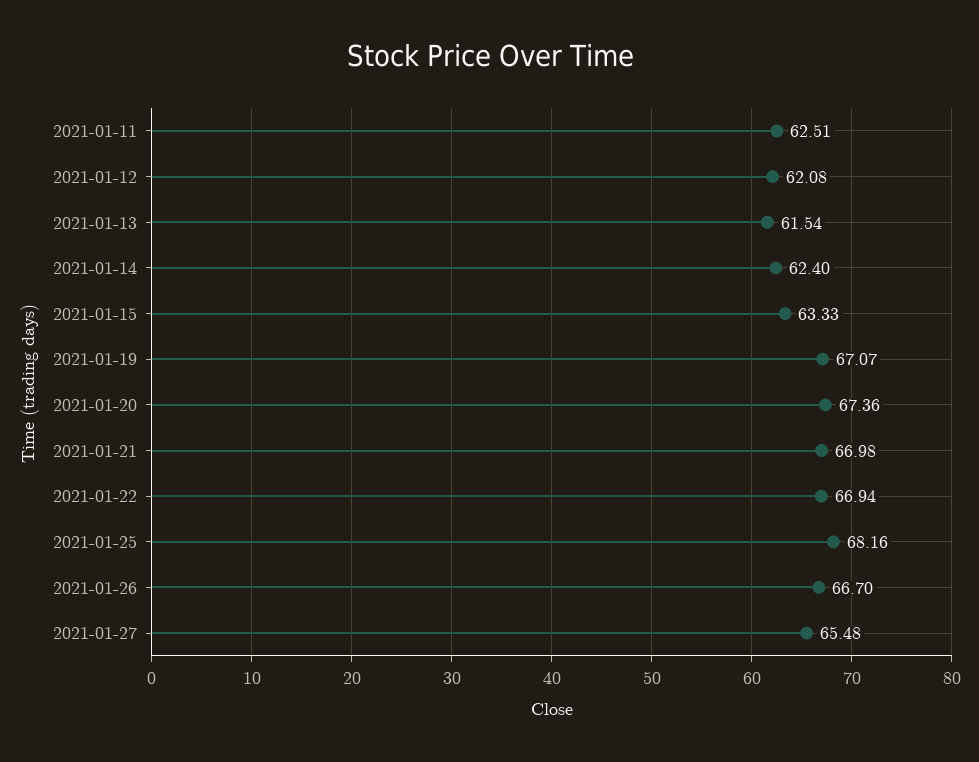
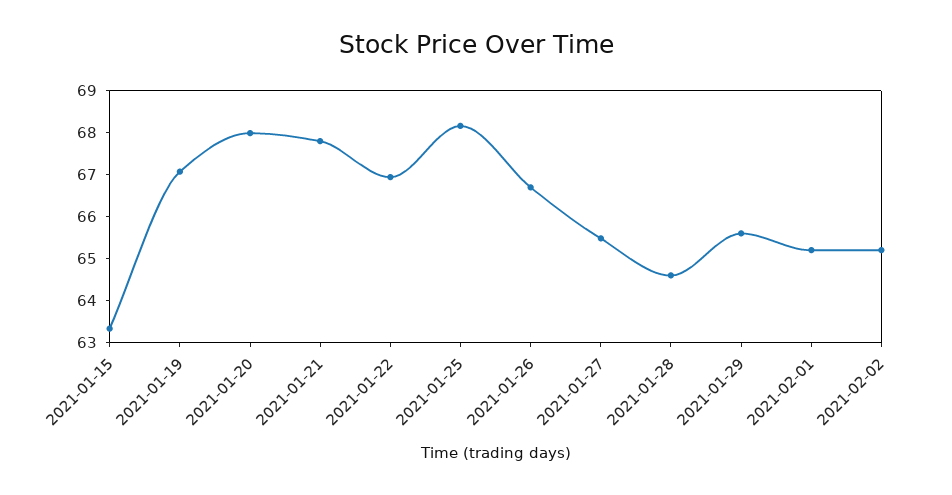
2021-01-11: 62.51 -> none
2021-01-12: 62.08 -> none
2021-01-13: 61.54 -> none
2021-01-14: 62.4 -> none
2021-01-20: 67.36 -> 68
2021-01-21: 66.98 -> 67.8
2021-01-28: none -> 64.6
2021-01-29: none -> 65.6
2021-02-01: none -> 65.2
2021-02-02: none -> 65.2

